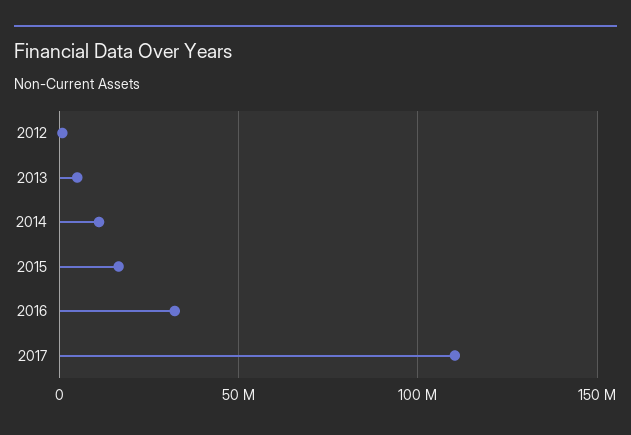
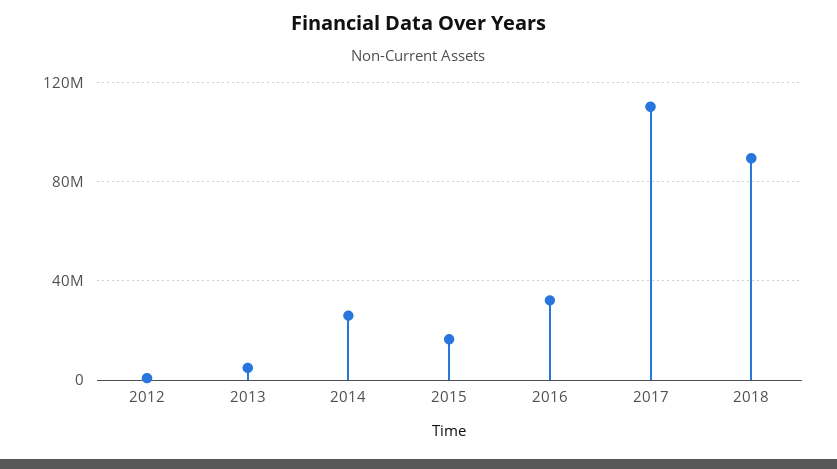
2014: 10000000 -> 25000000
2018: none -> 90000000

